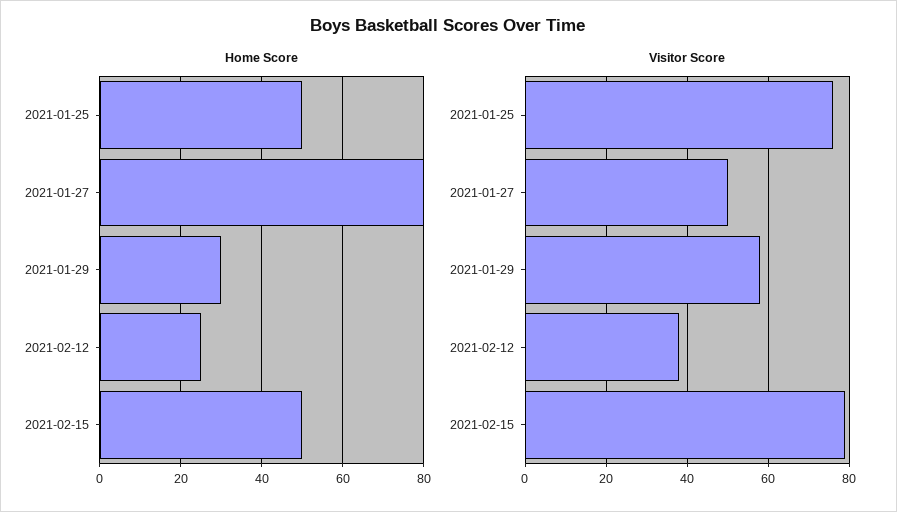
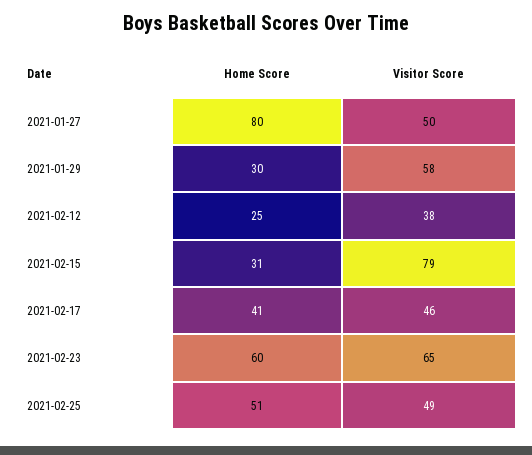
Home Score, 2021-01-25: 50 -> none
Home Score, 2021-02-15: 50 -> 31
Visitor Score, 2021-01-25: 75 -> none
Home Score, 2021-02-17: none -> 41
Visitor Score, 2021-02-17: none -> 46
Home Score, 2021-02-23: none -> 60
Visitor Score, 2021-02-23: none -> 65
Home Score, 2021-02-25: none -> 51
Visitor Score, 2021-02-25: none -> 49

